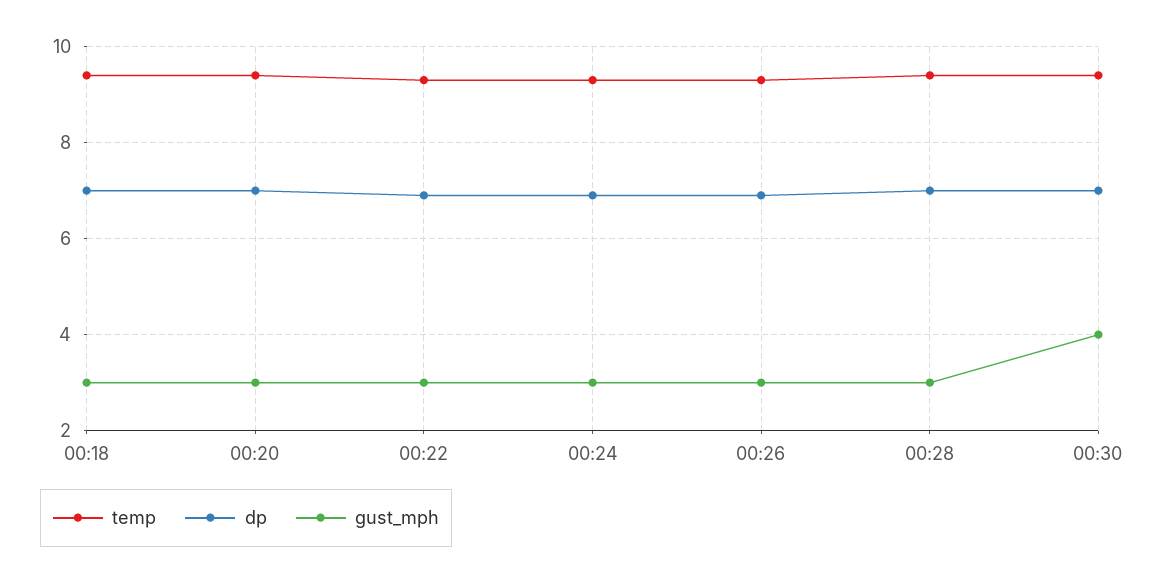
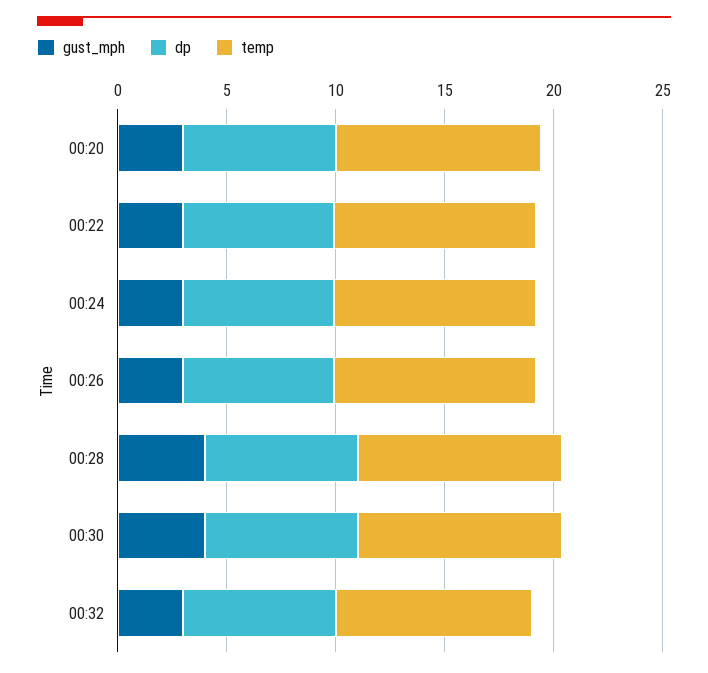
temp, 00:18: 9.5 -> none
dp, 00:18: 7 -> none
gust_mph, 00:18: 3 -> none
gust_mph, 00:28: 3 -> 4
gust_mph, 00:32: none -> 3
dp, 00:32: none -> 7
temp, 00:32: none -> 9

